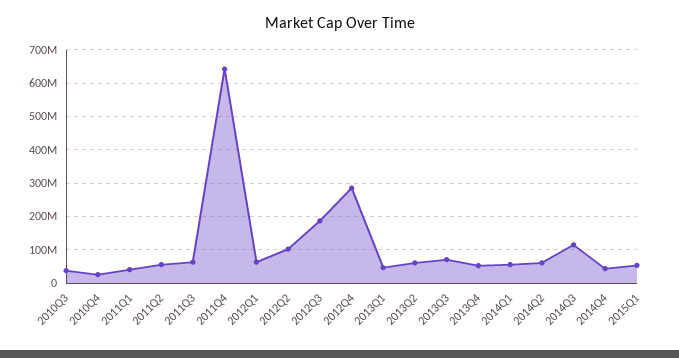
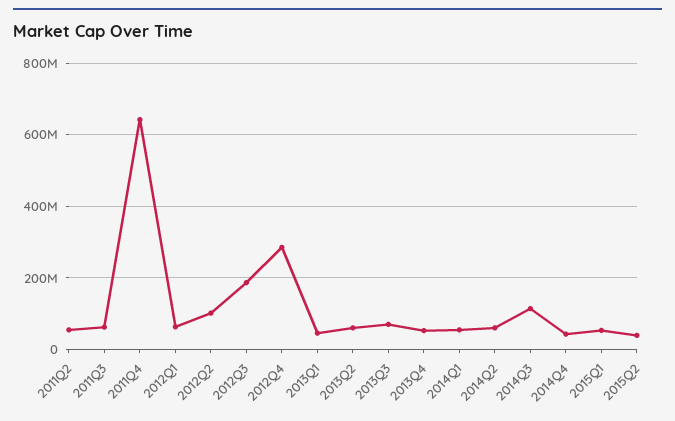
2010Q3: 40000000 -> none
2010Q4: 20000000 -> none
2011Q1: 40000000 -> none
2015Q2: none -> 40000000

